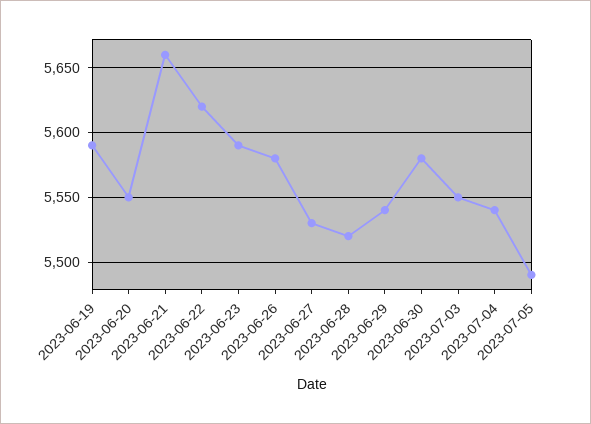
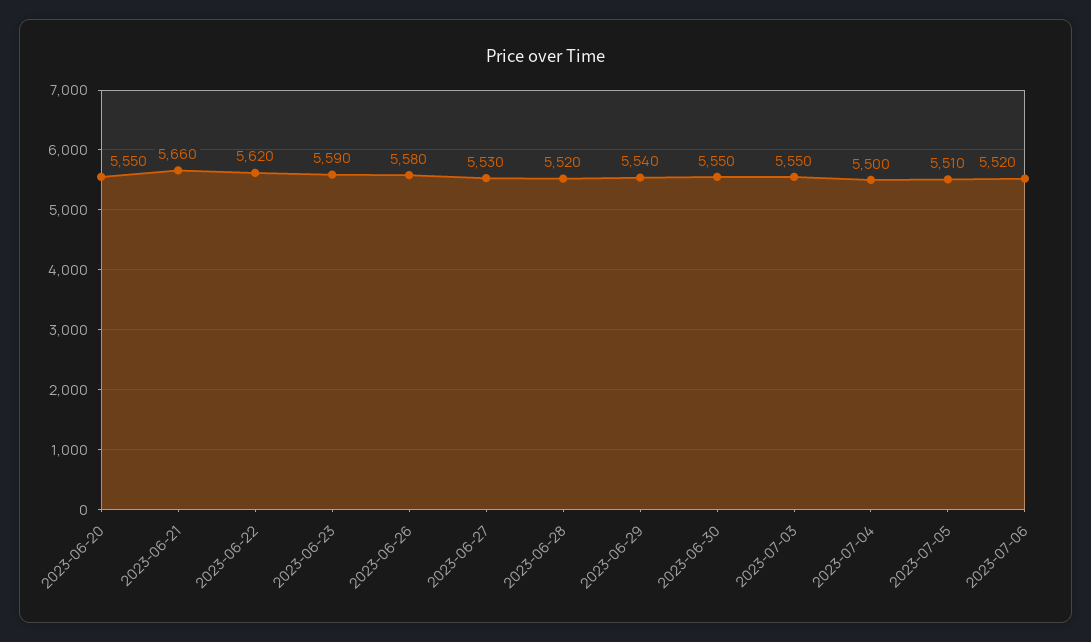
2023-06-19: 5590 -> none
2023-06-30: 5580 -> 5550
2023-07-04: 5540 -> 5500
2023-07-05: 5490 -> 5510
2023-07-06: none -> 5520

